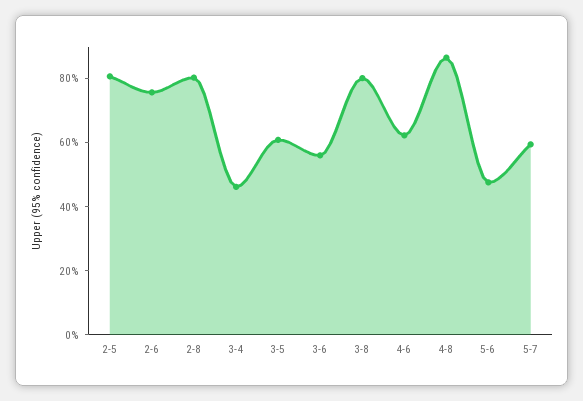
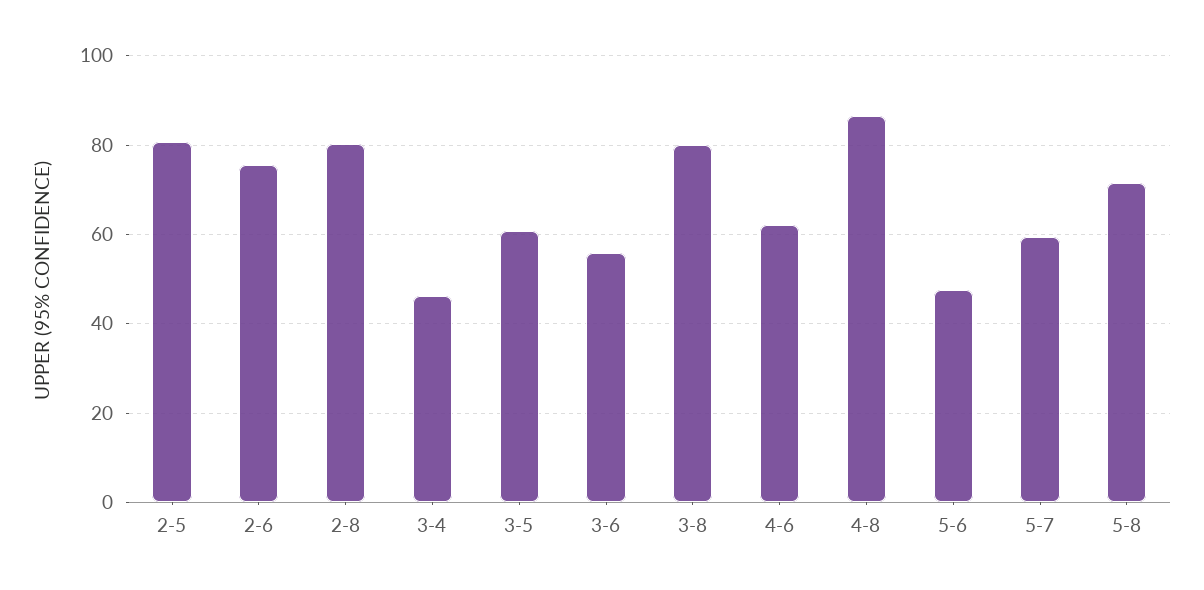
5-8: none -> 72

